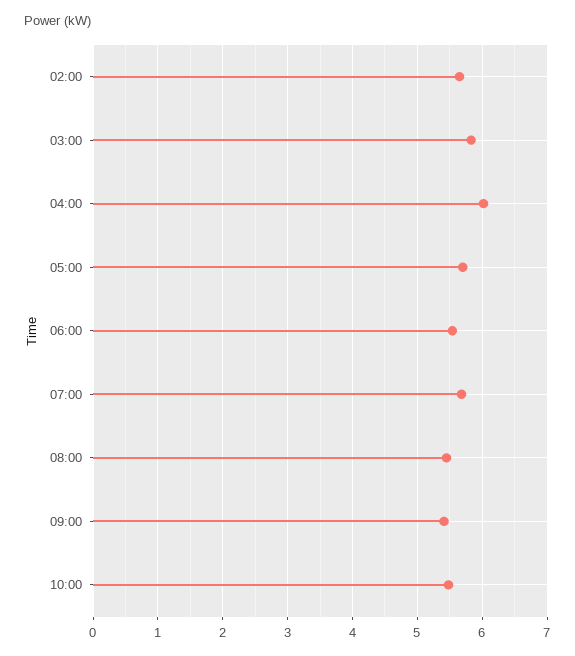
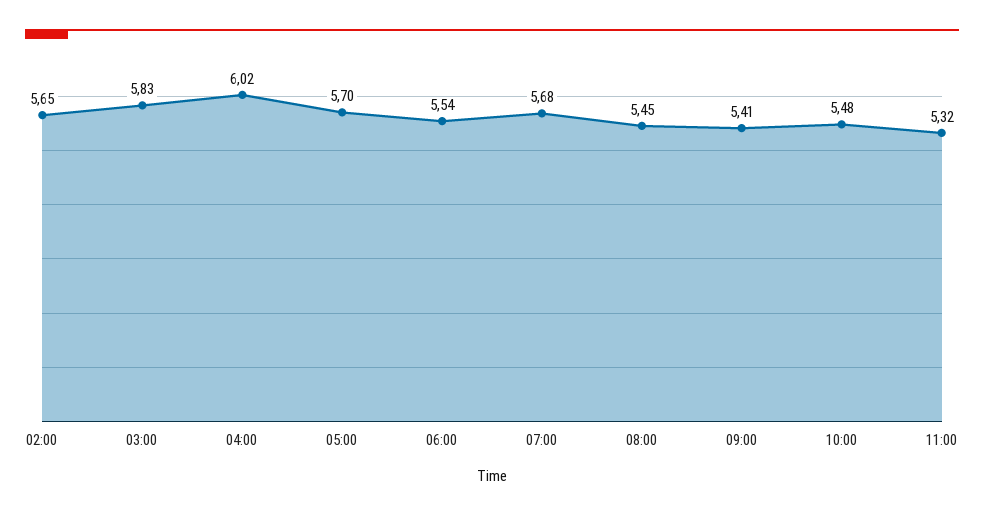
11:00: none -> 5.32

